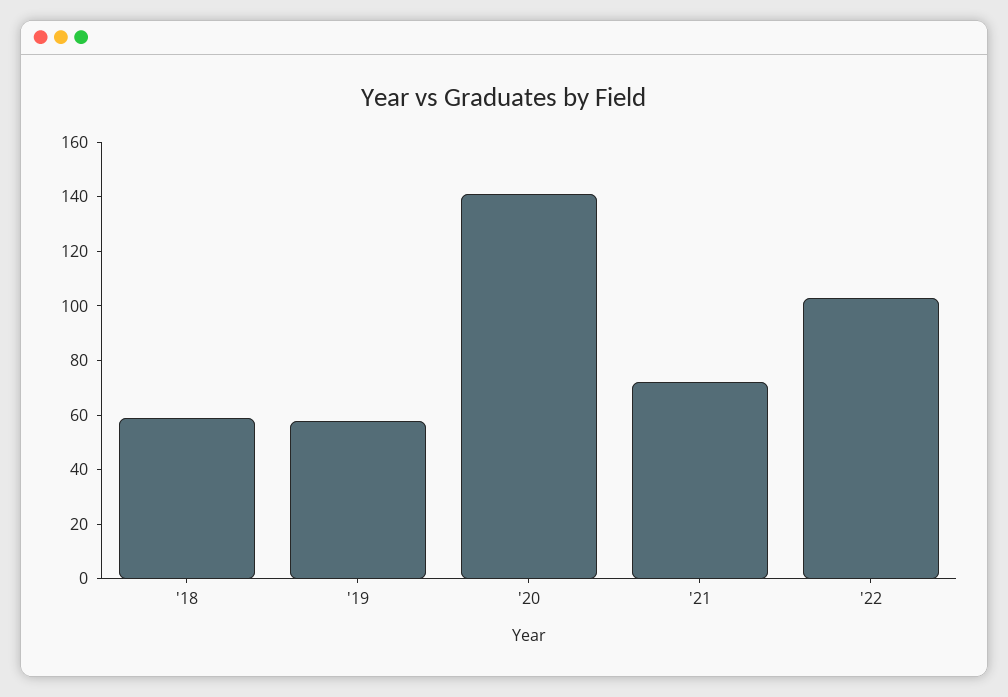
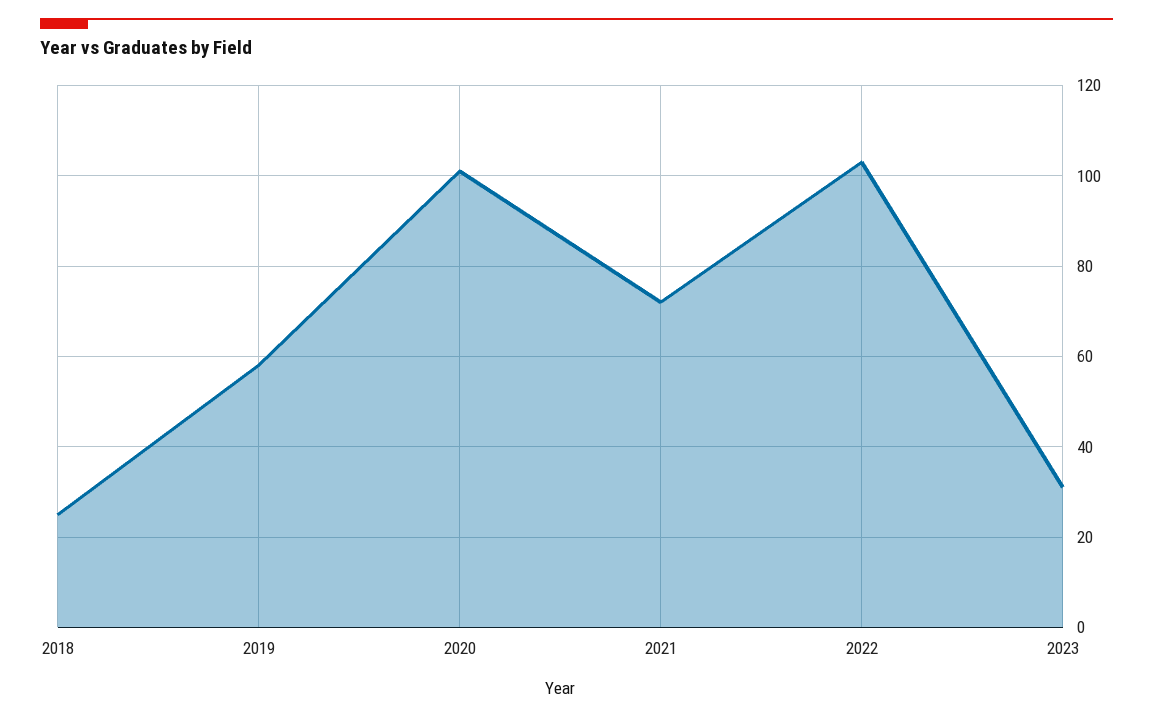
'18: 60 -> 25
'20: 140 -> 100
2023: none -> 30

